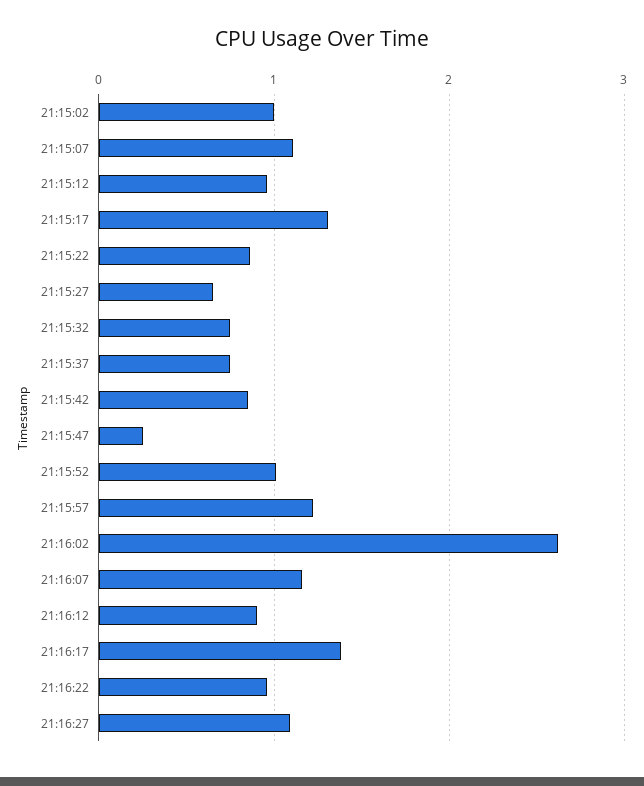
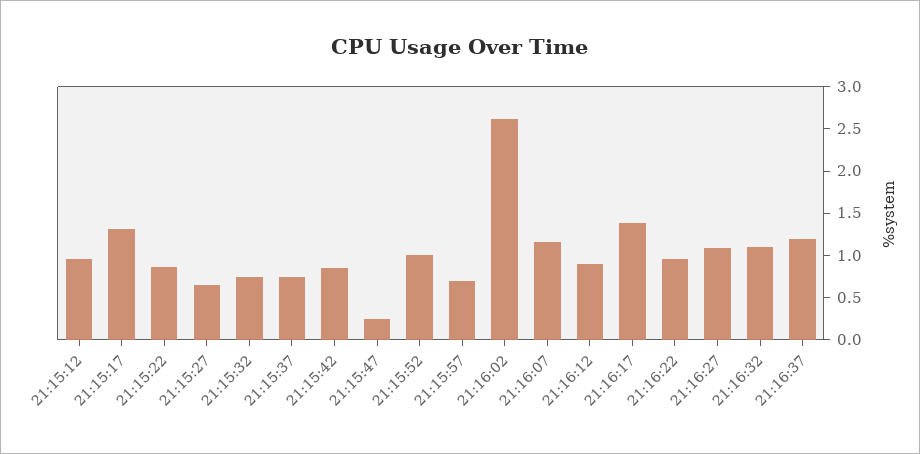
21:15:02: 1 -> none
21:15:07: 1.1 -> none
21:15:57: 1.2 -> 0.7
21:16:32: none -> 1.1
21:16:37: none -> 1.2

